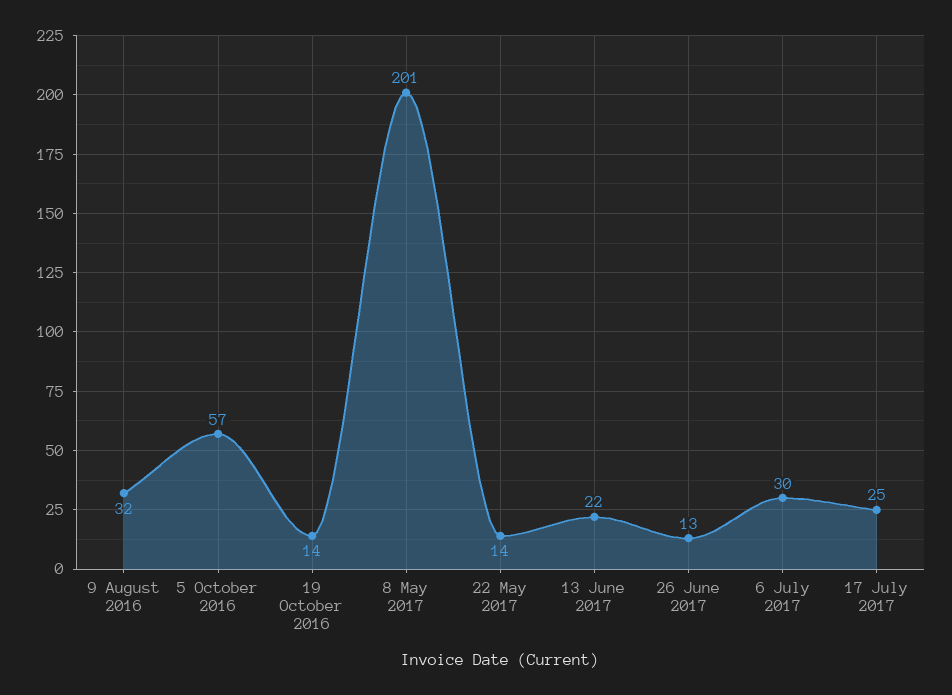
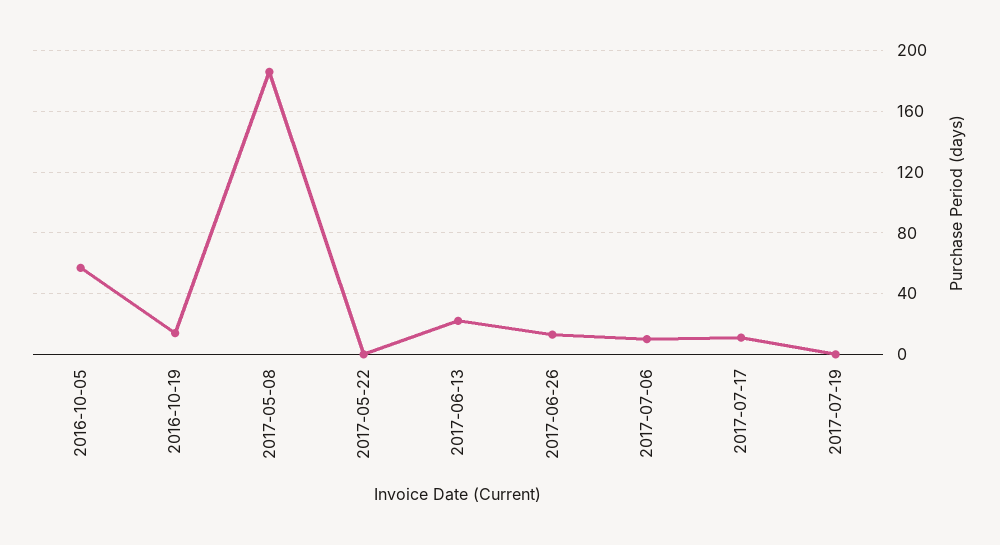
9 August 2016: 32 -> none
8 May 2017: 201 -> 185
22 May 2017: 14 -> 0
6 July 2017: 30 -> 10
17 July 2017: 25 -> 10
2017-07-19: none -> 0

